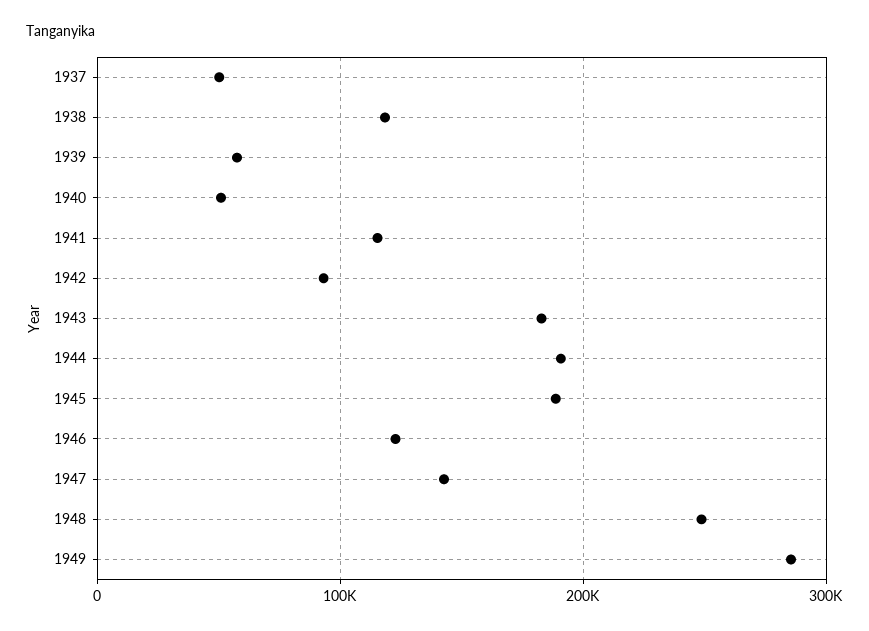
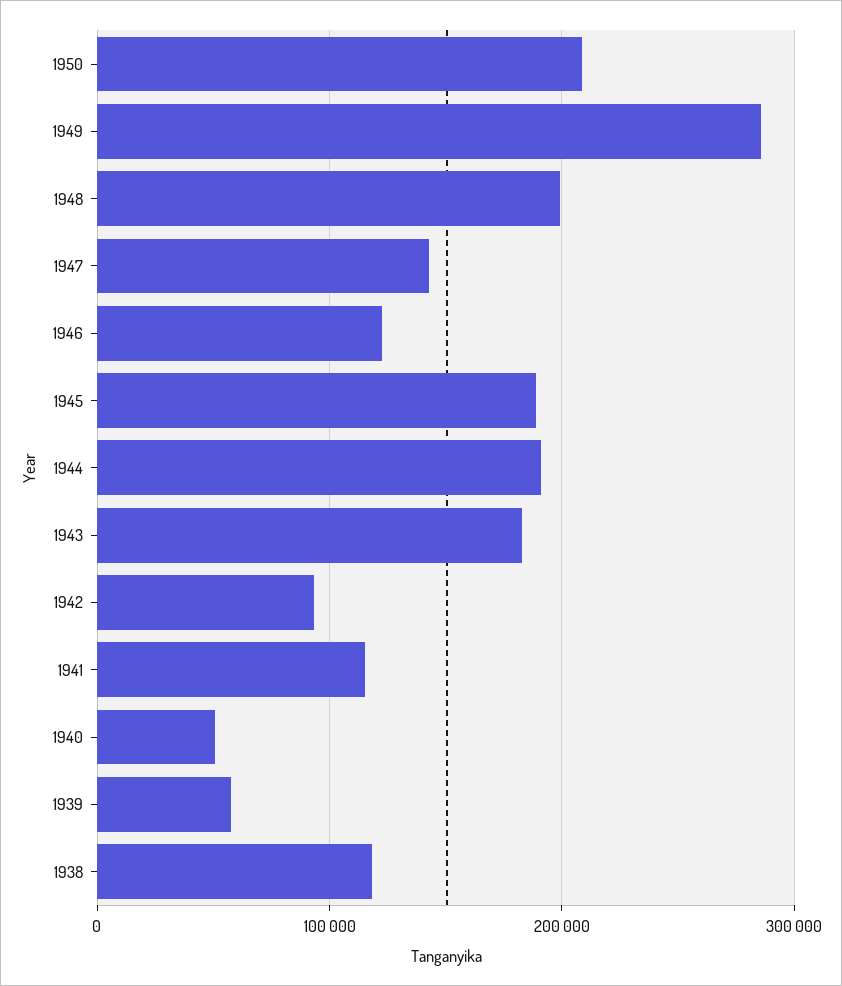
1937: 50000 -> none
1948: 250000 -> 200000
1950: none -> 210000

